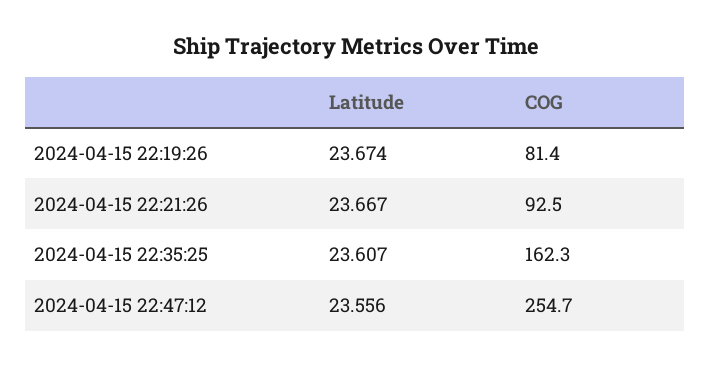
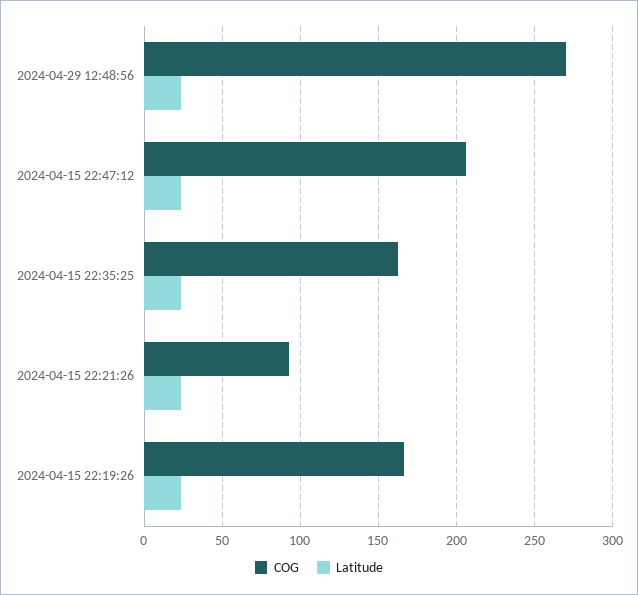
COG, 2024-04-15 22:19:26: 81.4 -> 165
COG, 2024-04-15 22:47:12: 254.7 -> 205
COG, 2024-04-29 12:48:56: none -> 270
Latitude, 2024-04-29 12:48:56: none -> 25

